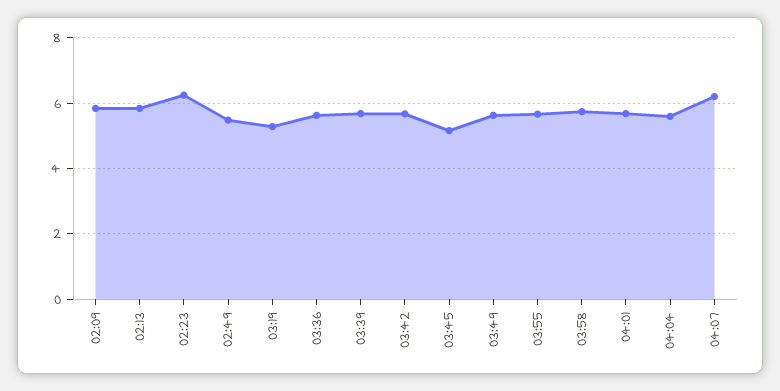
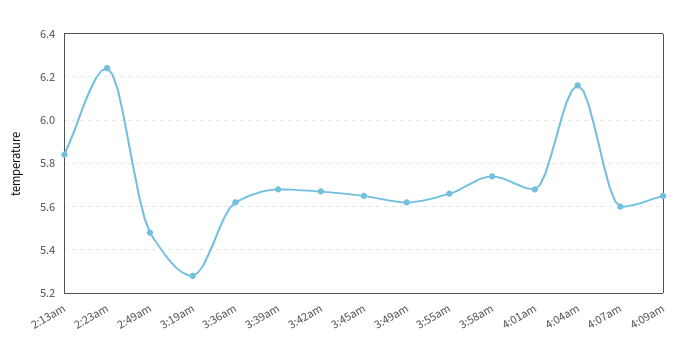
02:09: 5.8 -> none
03:45: 5.2 -> 5.65
04:04: 5.6 -> 6.15
04:07: 6.2 -> 5.6
4:09am: none -> 5.65

